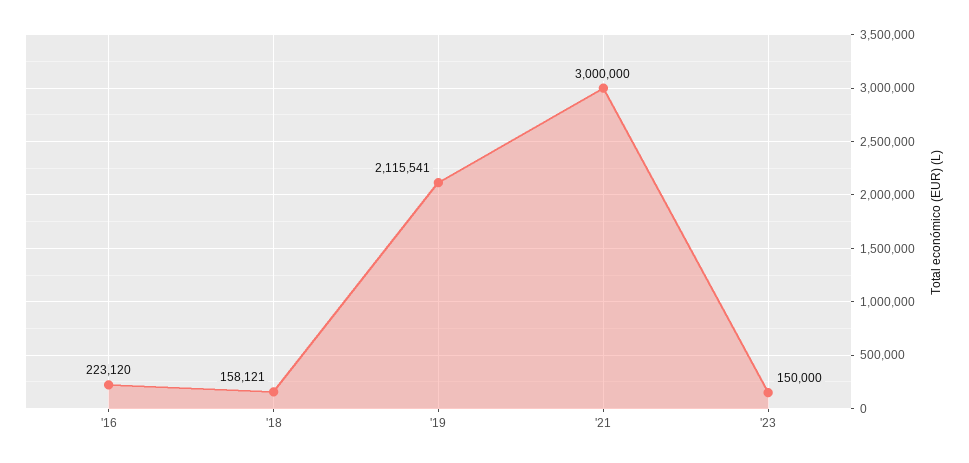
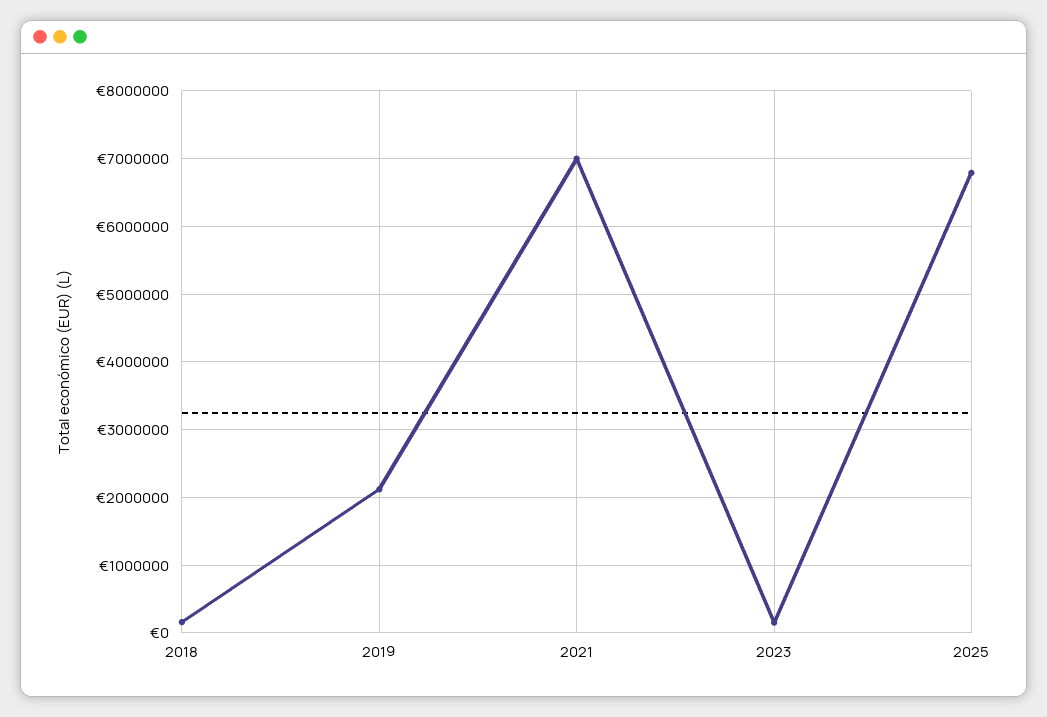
'16: 223120 -> none
'21: 3000000 -> 7000000
2025: none -> 6800000

